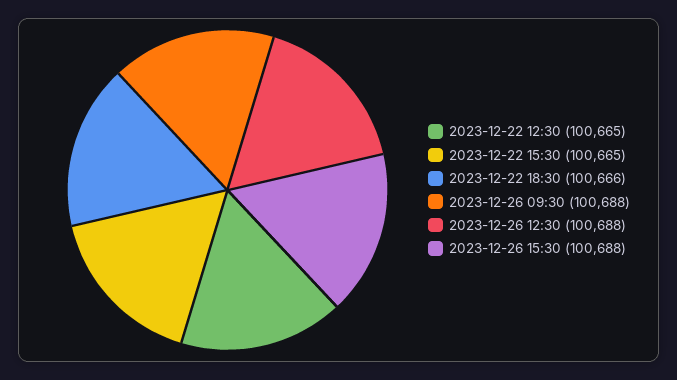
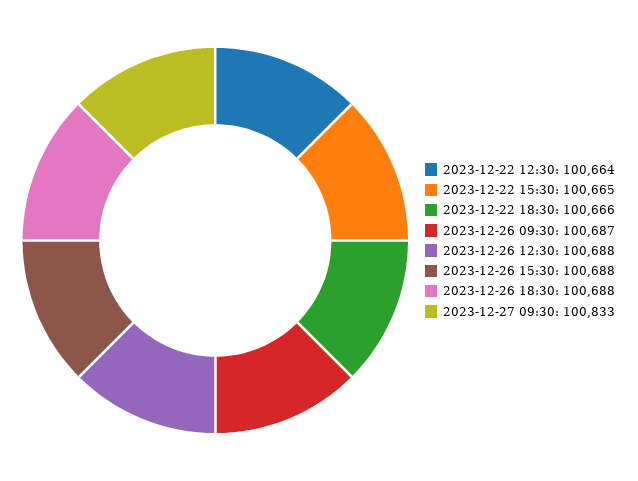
2023-12-22 12:30: 100665 -> 100664
2023-12-26 09:30: 100688 -> 100687
2023-12-26 18:30: none -> 100688
2023-12-27 09:30: none -> 100833

